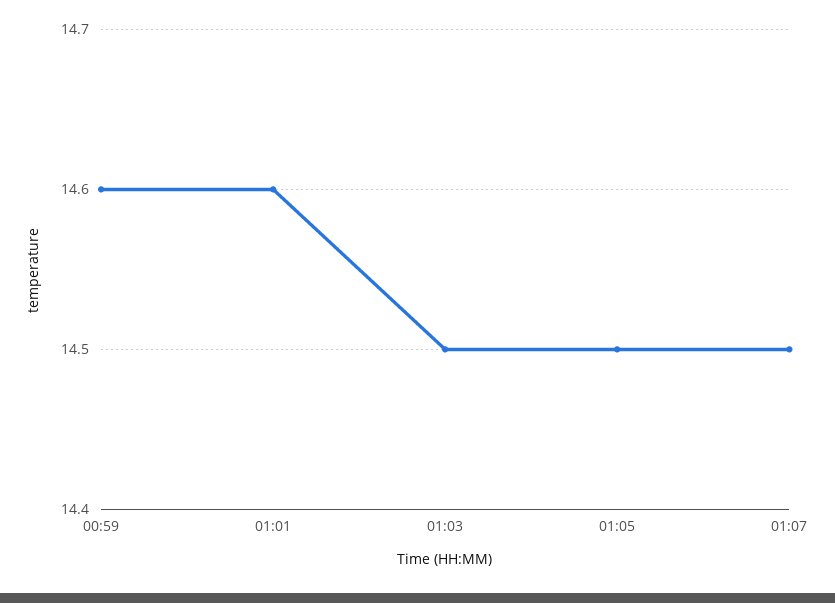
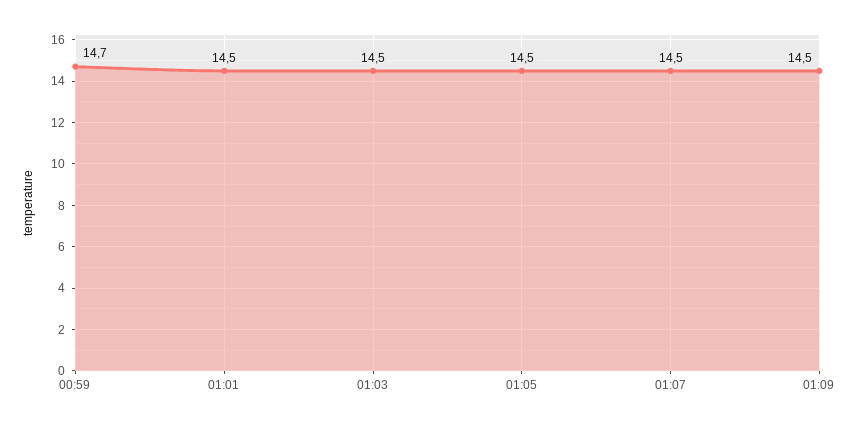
00:59: 14.6 -> 14.7
01:01: 14.6 -> 14.5
01:09: none -> 14.5

